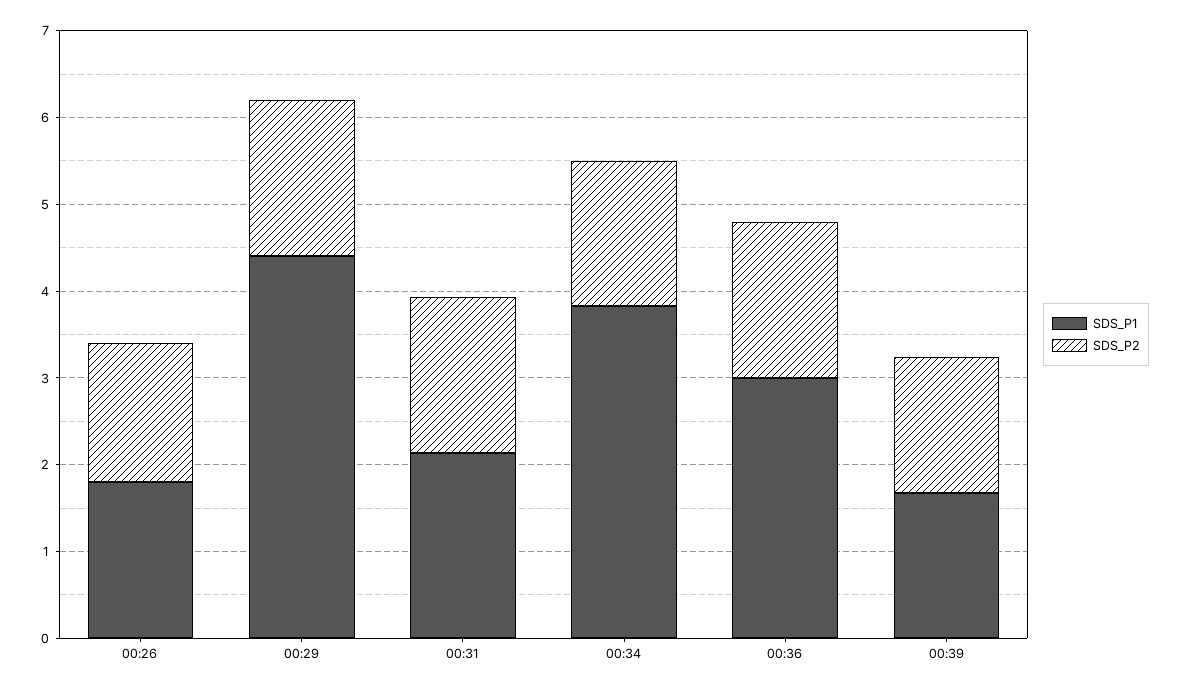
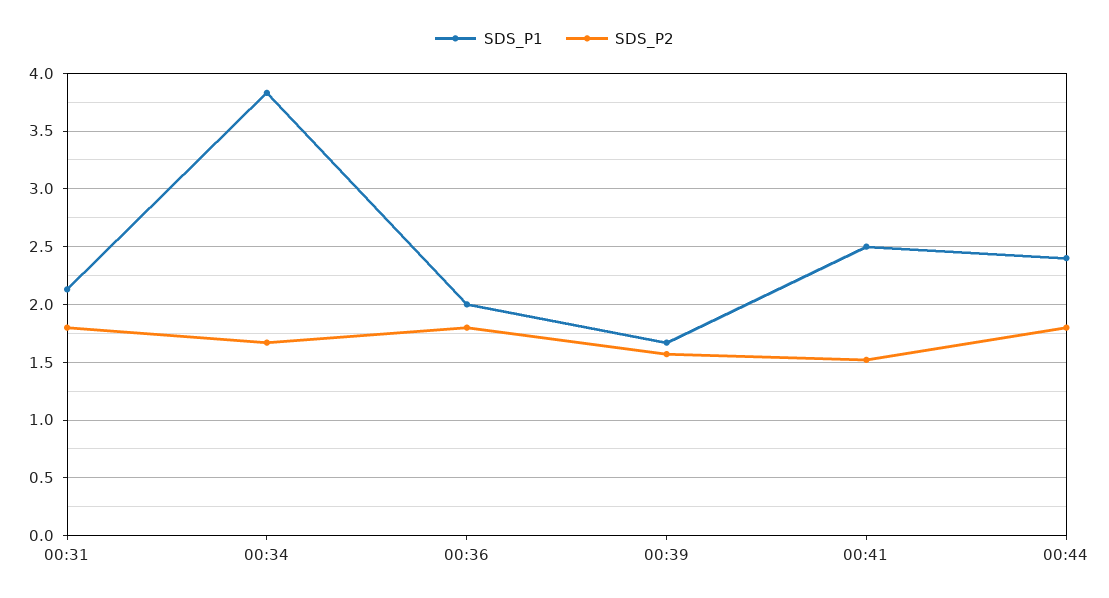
SDS_P1, 00:26: 1.8 -> none
SDS_P2, 00:26: 1.6 -> none
SDS_P1, 00:29: 4.4 -> none
SDS_P2, 00:29: 1.8 -> none
SDS_P1, 00:36: 3 -> 2
SDS_P1, 00:41: none -> 2.5
SDS_P2, 00:41: none -> 1.5
SDS_P1, 00:44: none -> 2.4
SDS_P2, 00:44: none -> 1.8

